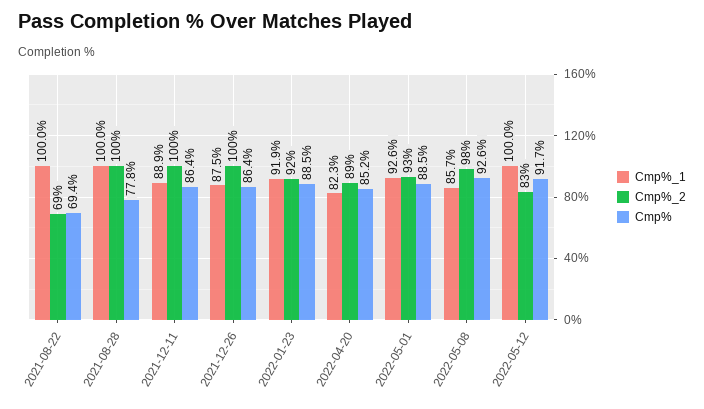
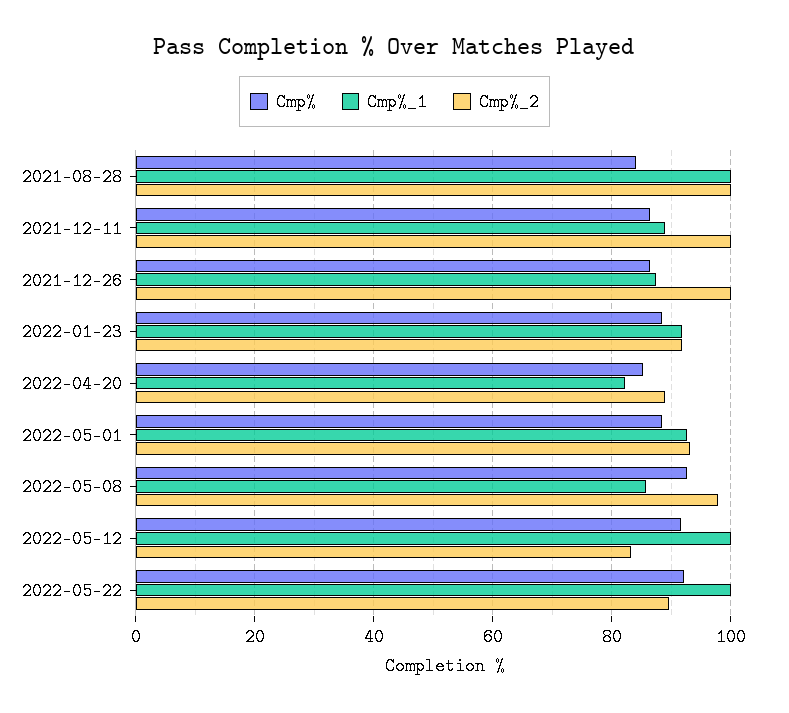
Cmp%_1, 2021-08-22: 100 -> none
Cmp%_2, 2021-08-22: 69 -> none
Cmp%, 2021-08-22: 69.4 -> none
Cmp%, 2021-08-28: 77.8 -> 84
Cmp%, 2022-05-22: none -> 92
Cmp%_1, 2022-05-22: none -> 100
Cmp%_2, 2022-05-22: none -> 90

